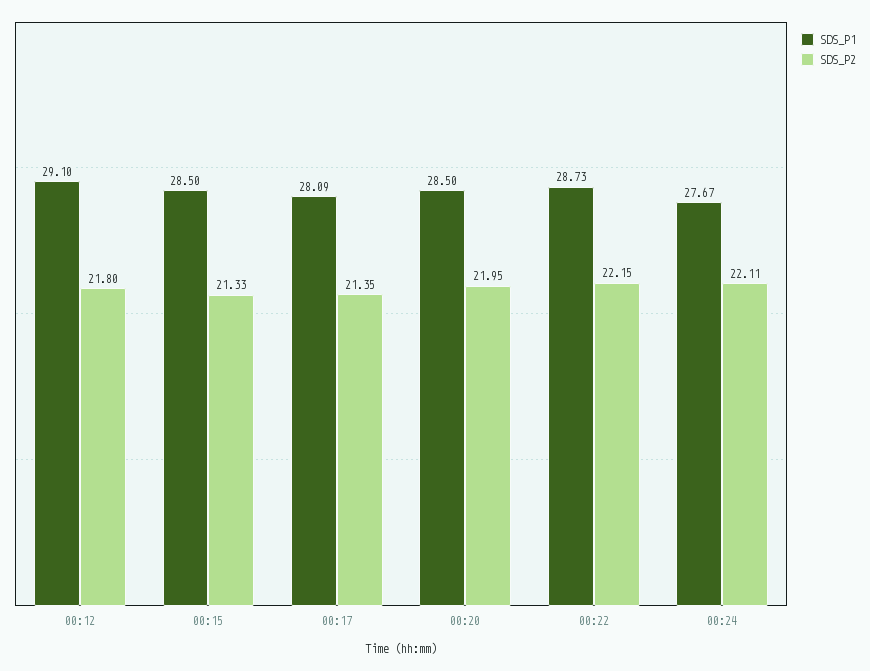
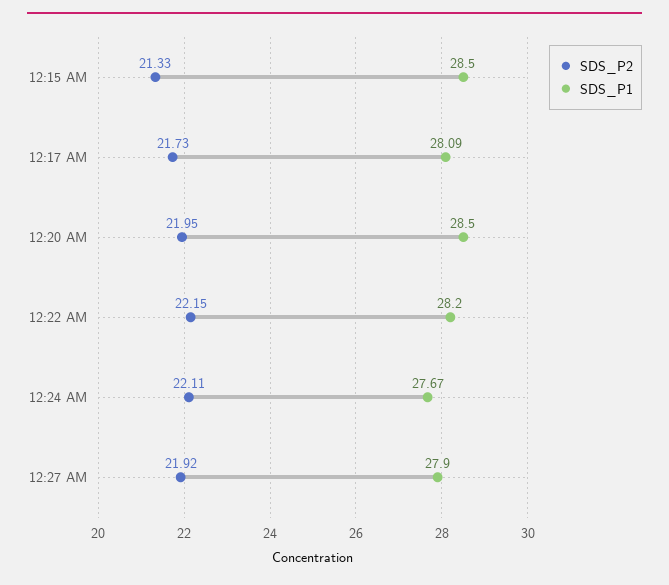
SDS_P1, 00:12: 29.1 -> none
SDS_P2, 00:12: 21.8 -> none
SDS_P2, 00:17: 21.35 -> 21.73
SDS_P1, 00:22: 28.73 -> 28.2
SDS_P2, 12:27 AM: none -> 21.92
SDS_P1, 12:27 AM: none -> 27.9

